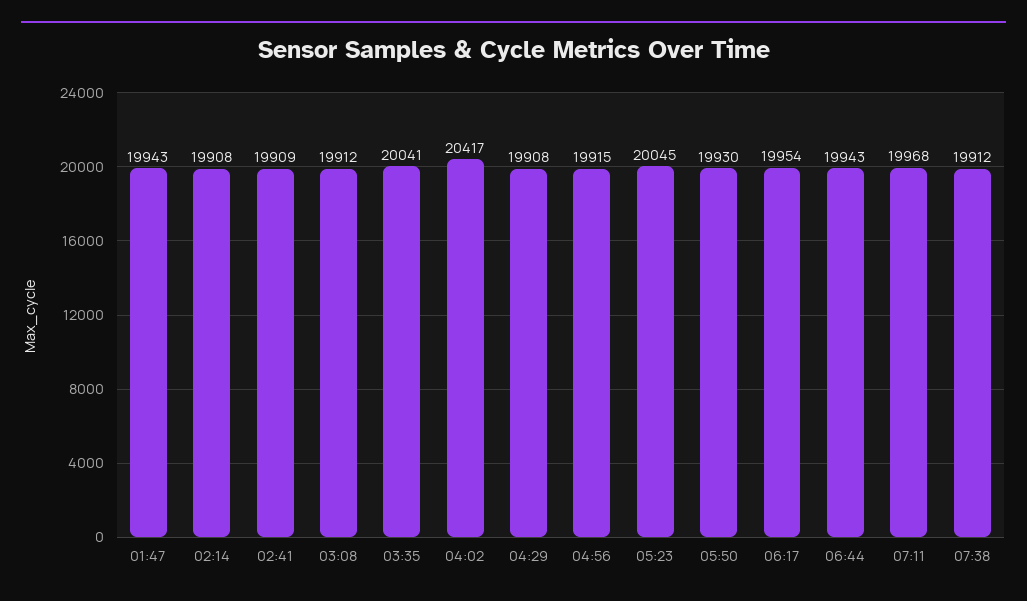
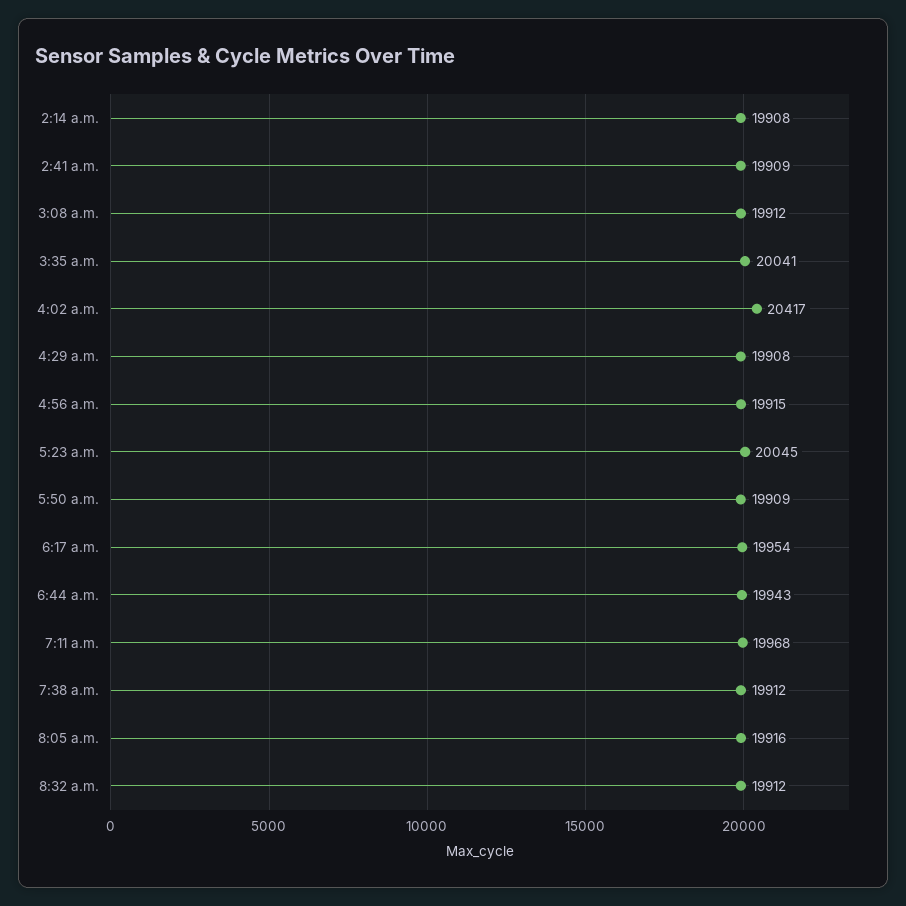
01:47: 19943 -> none
05:50: 19930 -> 19909
8:05 a.m.: none -> 19916
8:32 a.m.: none -> 19912

